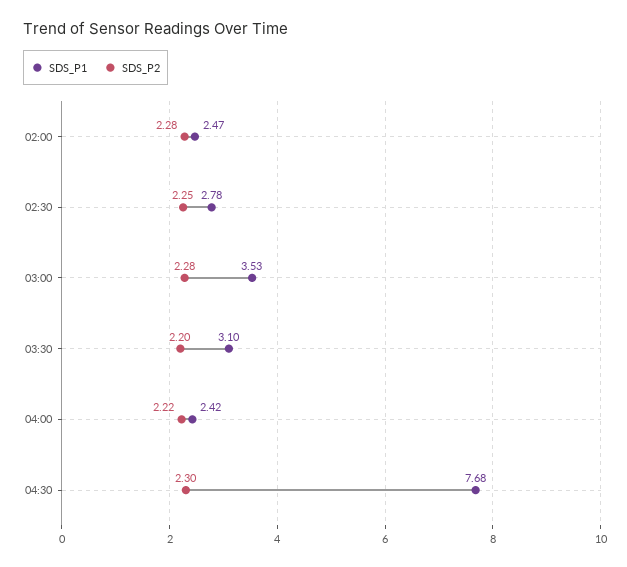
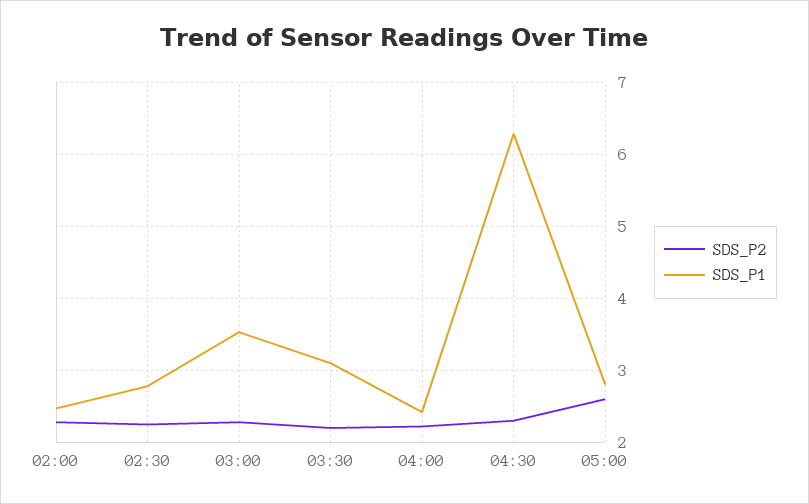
SDS_P1, 04:30: 7.68 -> 6.3
SDS_P2, 05:00: none -> 2.6
SDS_P1, 05:00: none -> 2.8

